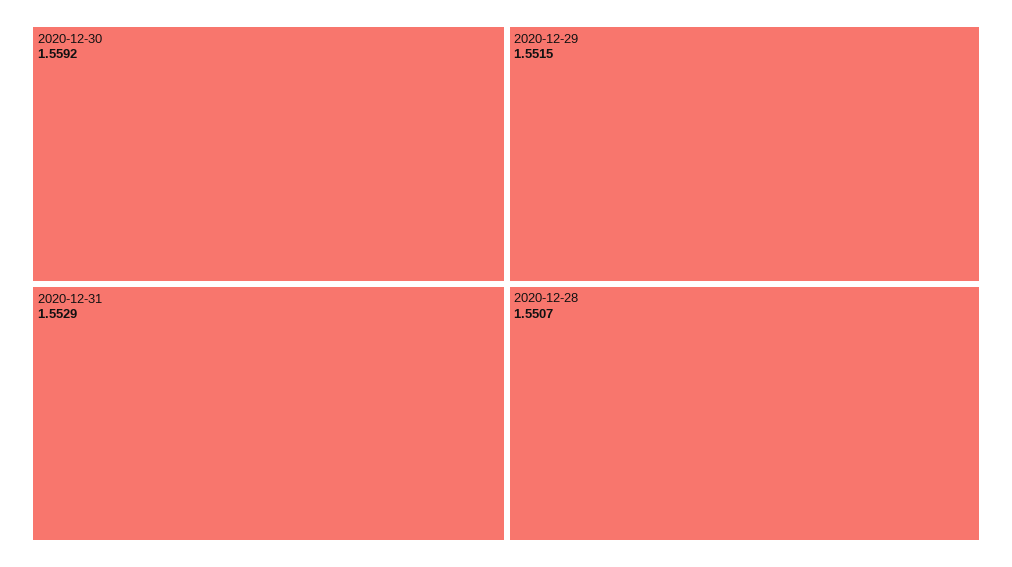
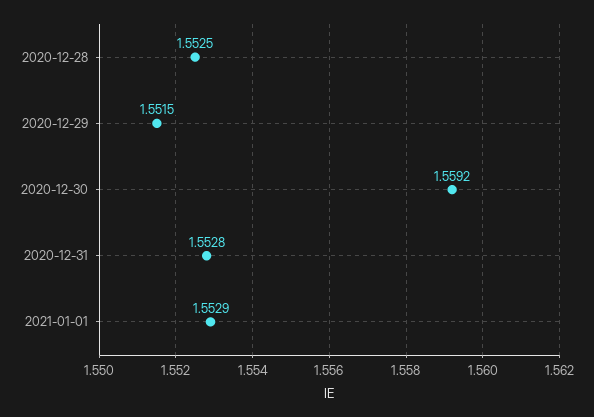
2020-12-31: 1.5529 -> 1.5528
2020-12-28: 1.5507 -> 1.5525
2021-01-01: none -> 1.5529

